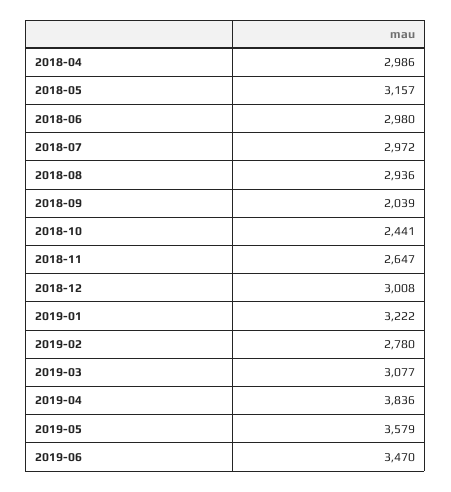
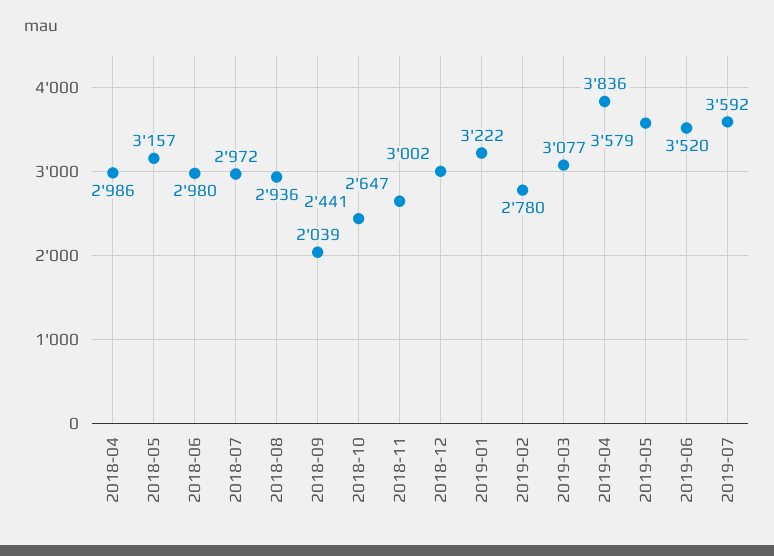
2018-12: 3008 -> 3002
2019-06: 3470 -> 3520
2019-07: none -> 3592

